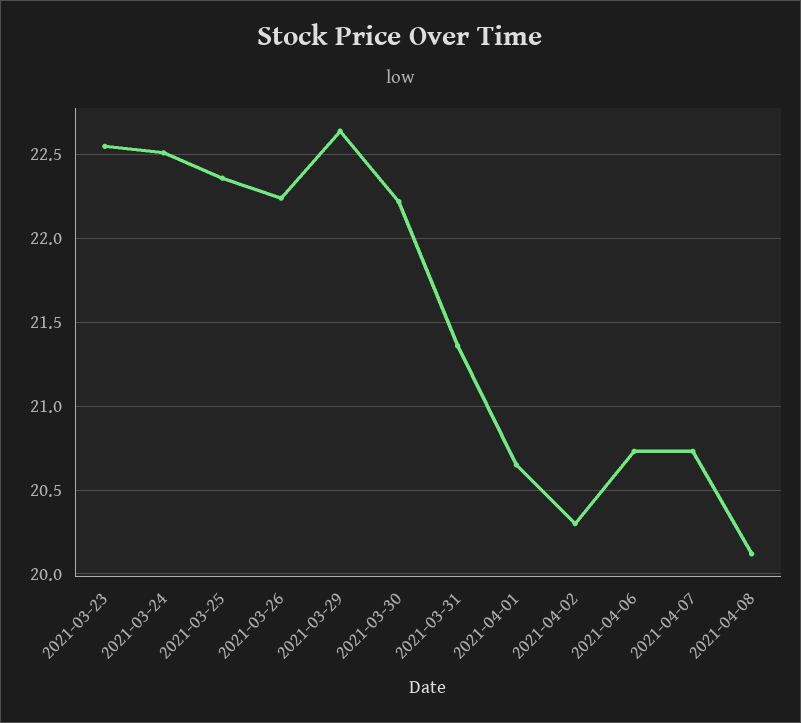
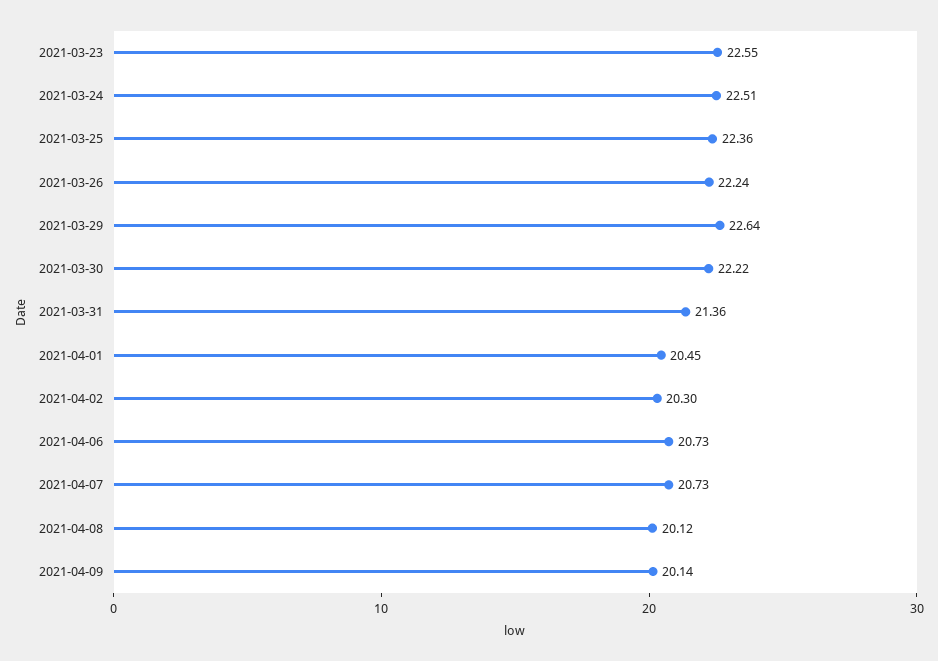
2021-04-01: 20.65 -> 20.45
2021-04-09: none -> 20.14

